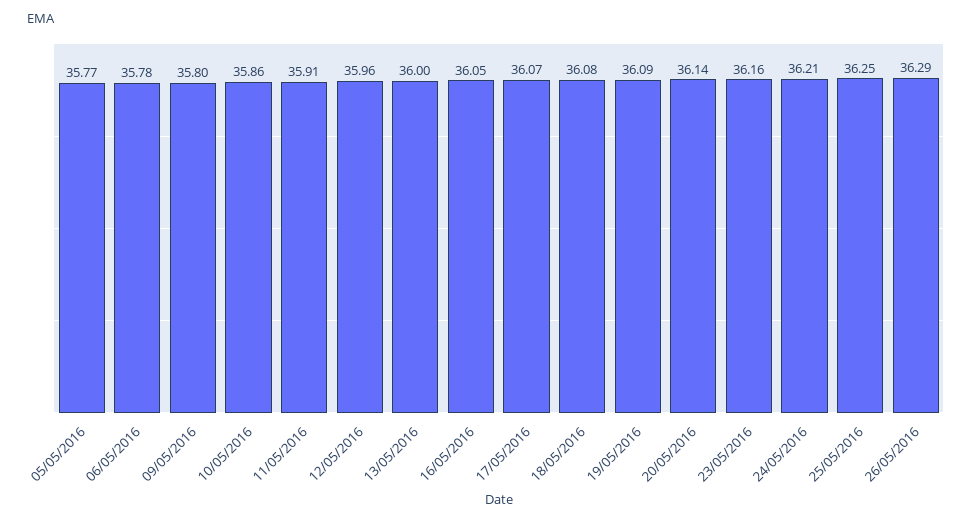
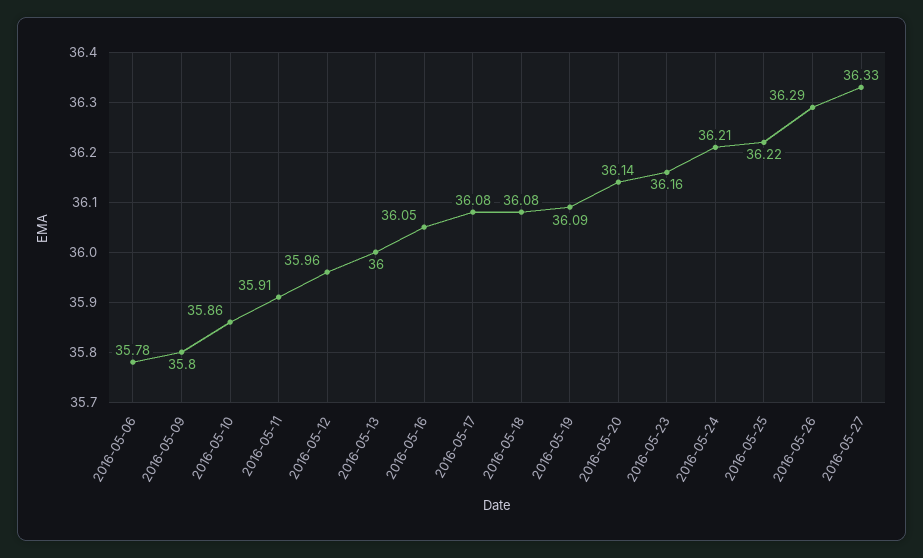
05/05/2016: 35.77 -> none
17/05/2016: 36.07 -> 36.08
25/05/2016: 36.25 -> 36.22
2016-05-27: none -> 36.33

